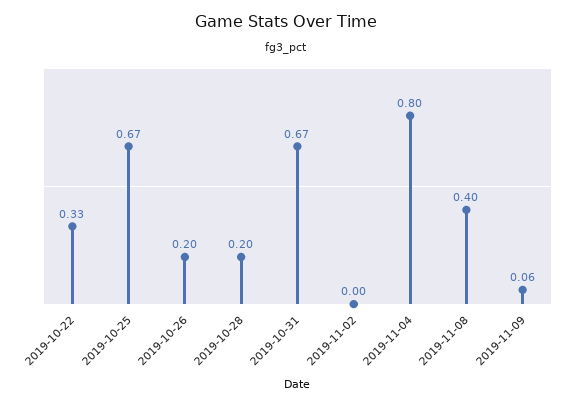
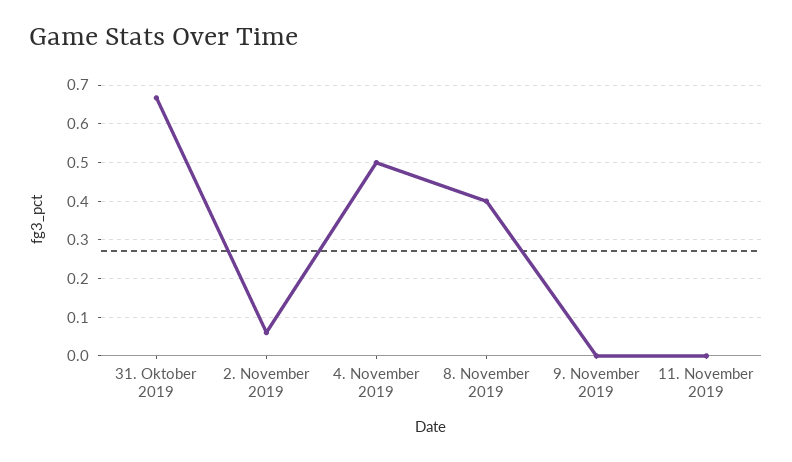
2019-10-22: 0.33 -> none
2019-10-25: 0.67 -> none
2019-10-26: 0.2 -> none
2019-10-28: 0.2 -> none
2019-11-02: 0 -> 0.06
2019-11-04: 0.8 -> 0.5
2019-11-09: 0.06 -> 0
11. November 2019: none -> 0

